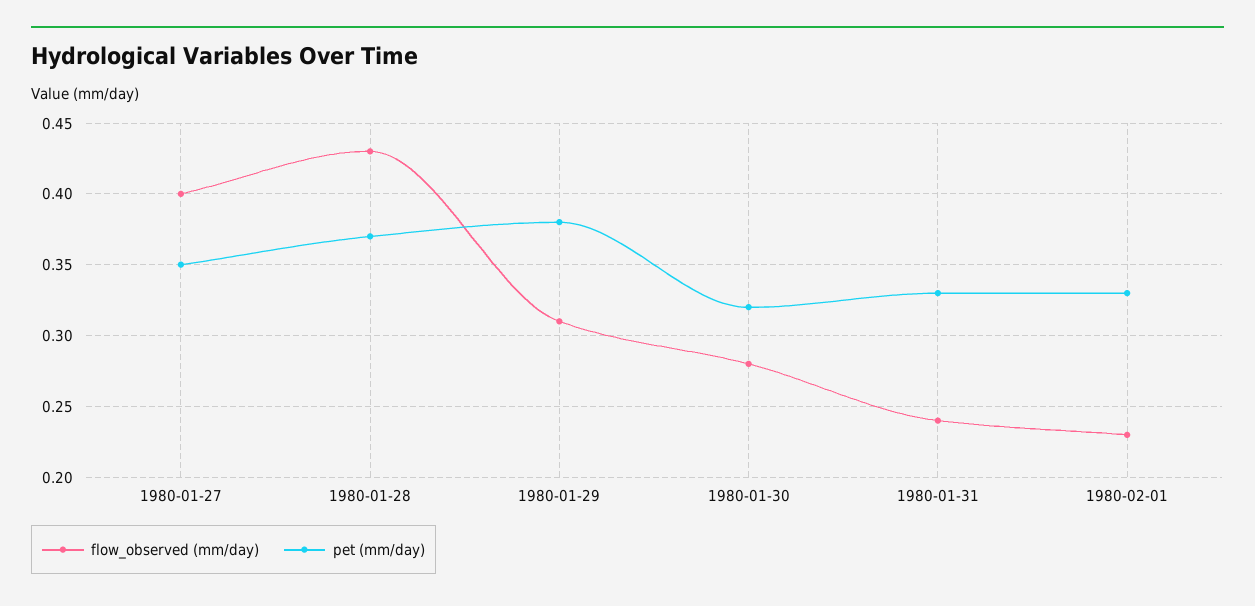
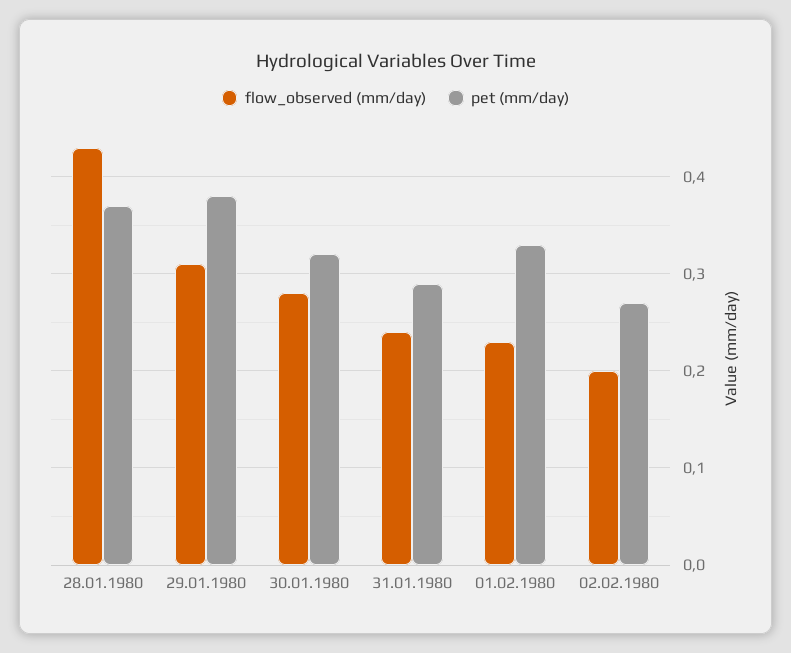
flow_observed (mm/day), 1980-01-27: 0.4 -> none
pet (mm/day), 1980-01-27: 0.35 -> none
pet (mm/day), 1980-01-31: 0.33 -> 0.29
flow_observed (mm/day), 02.02.1980: none -> 0.2
pet (mm/day), 02.02.1980: none -> 0.27

